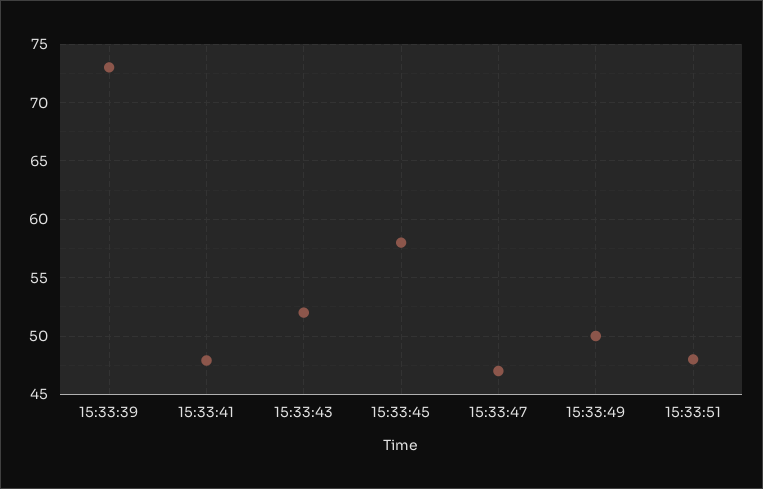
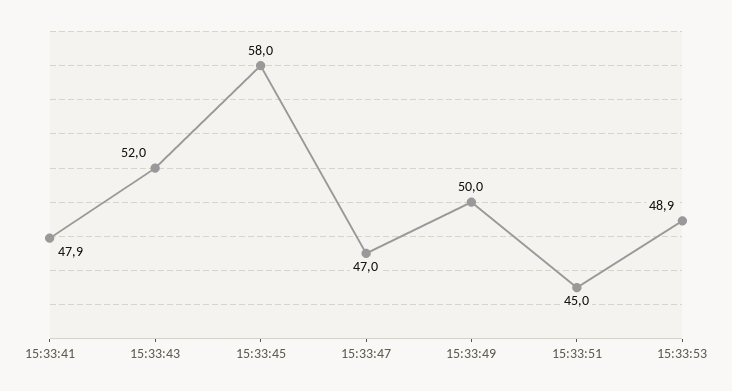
15:33:39: 73 -> none
15:33:51: 48 -> 45
15:33:53: none -> 48.9

